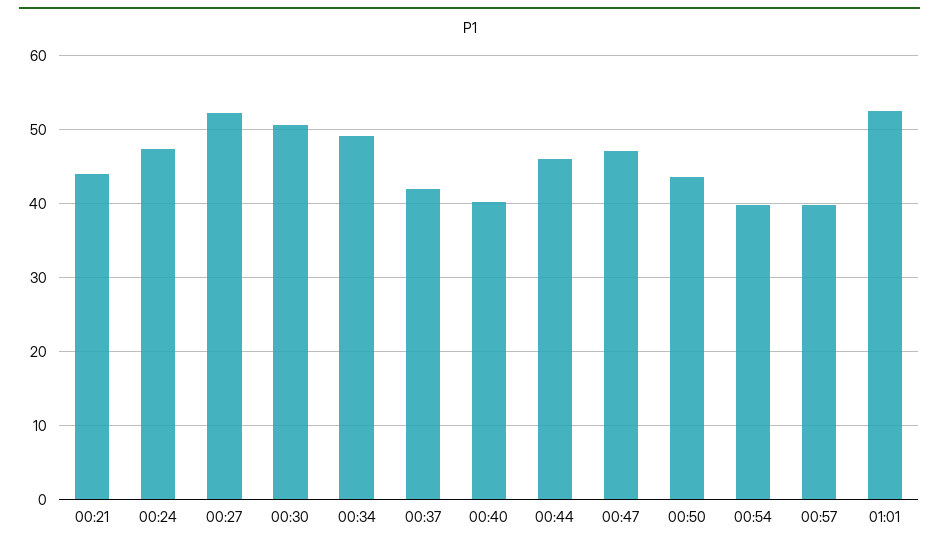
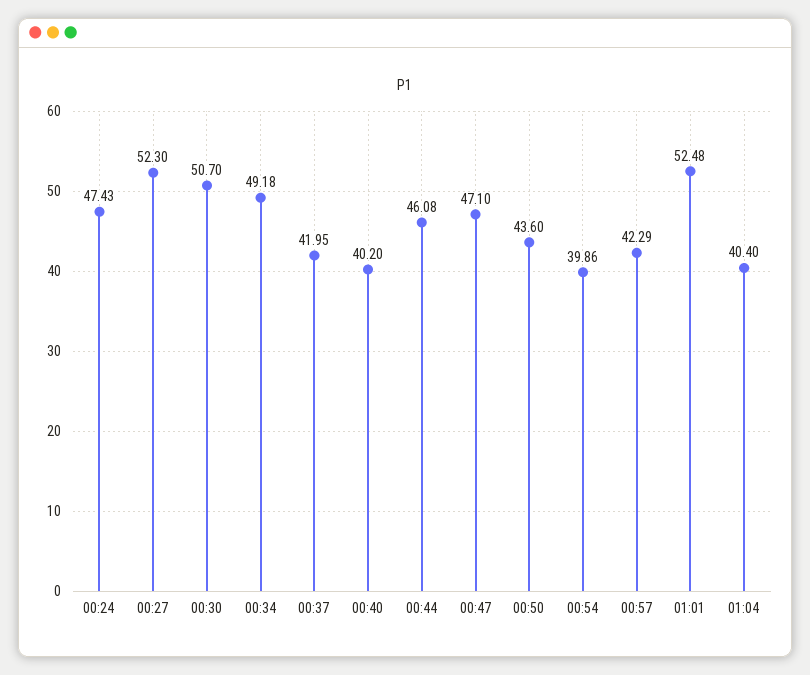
00:21: 44 -> none
00:57: 40 -> 42.29
01:04: none -> 40.4

